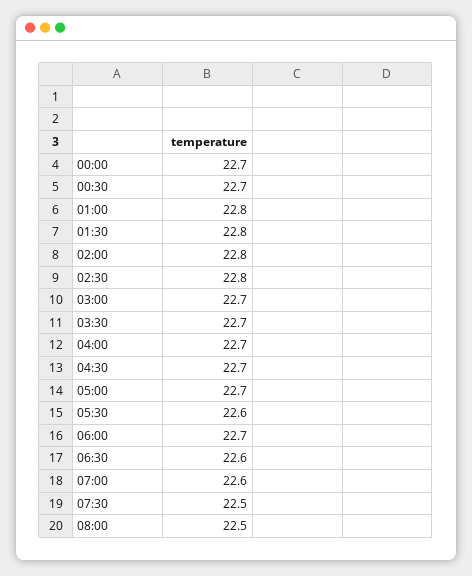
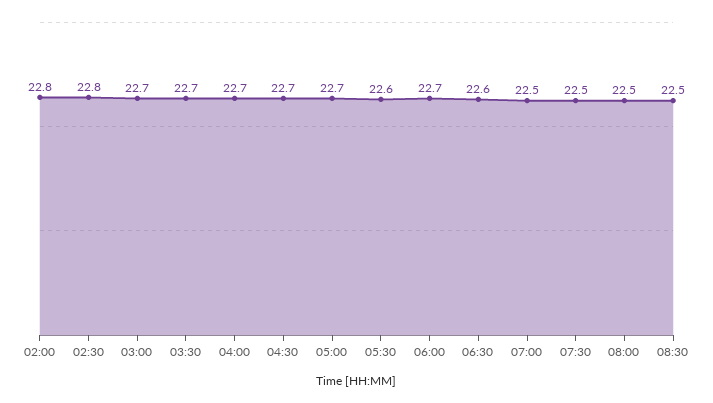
00:00: 22.7 -> none
00:30: 22.7 -> none
01:00: 22.8 -> none
01:30: 22.8 -> none
07:00: 22.6 -> 22.5
08:30: none -> 22.5

